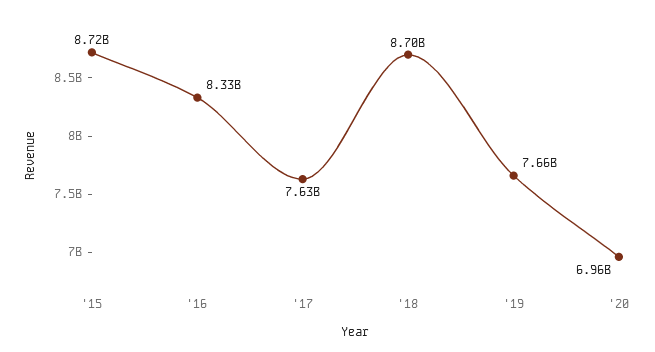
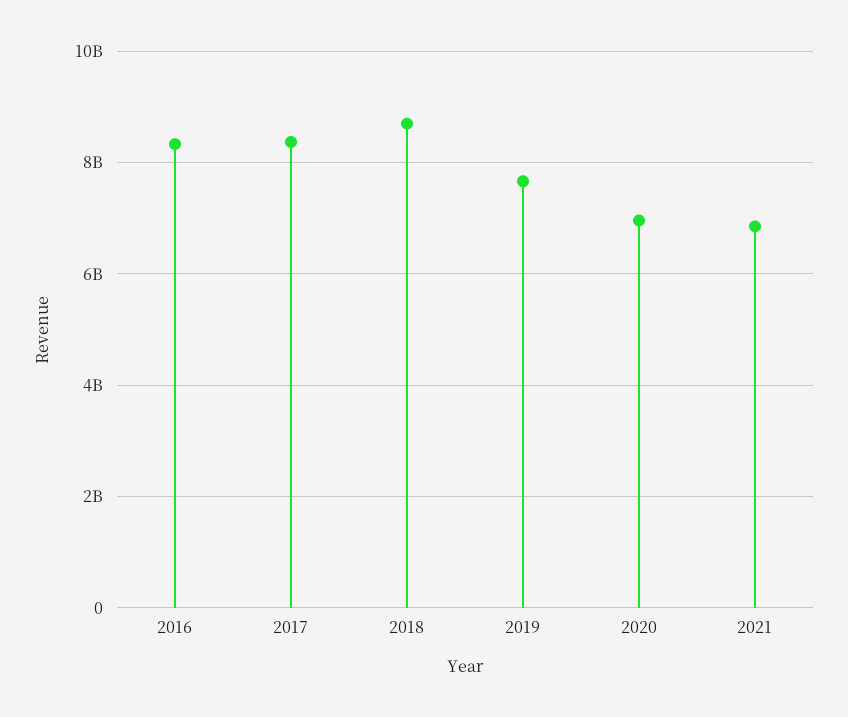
'15: 8720000000 -> none
'17: 7630000000 -> 8400000000
2021: none -> 6800000000

